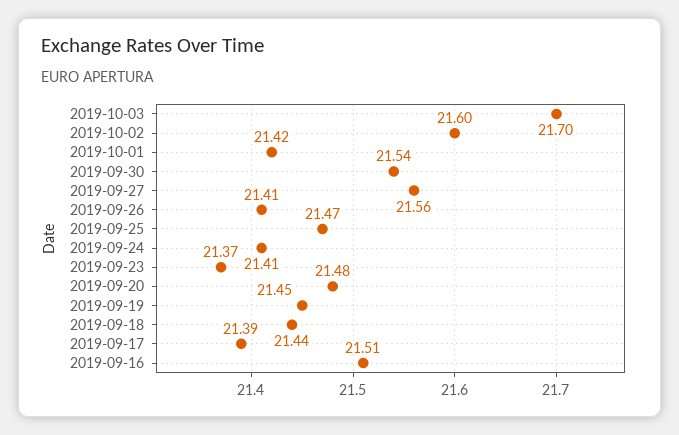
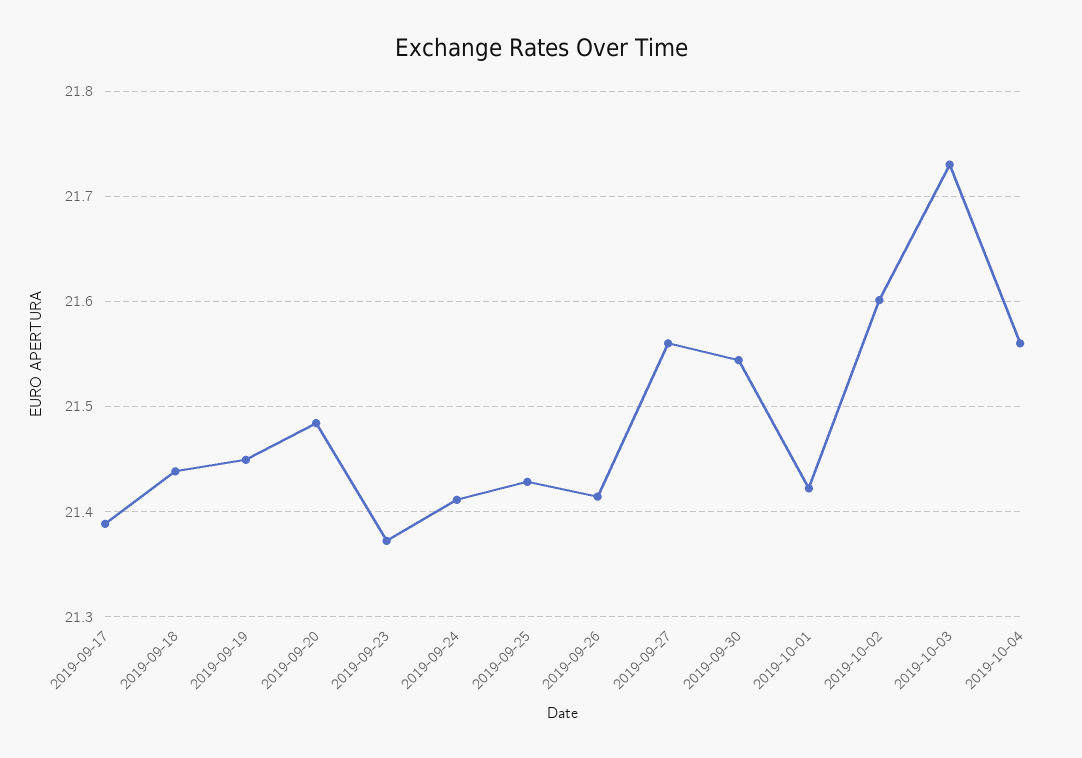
2019-10-03: 21.7 -> 21.73
2019-09-25: 21.47 -> 21.43
2019-09-16: 21.51 -> none
2019-10-04: none -> 21.56

